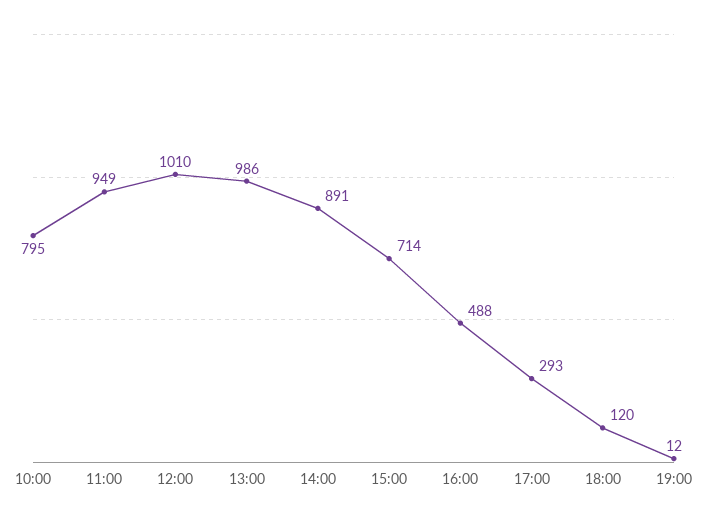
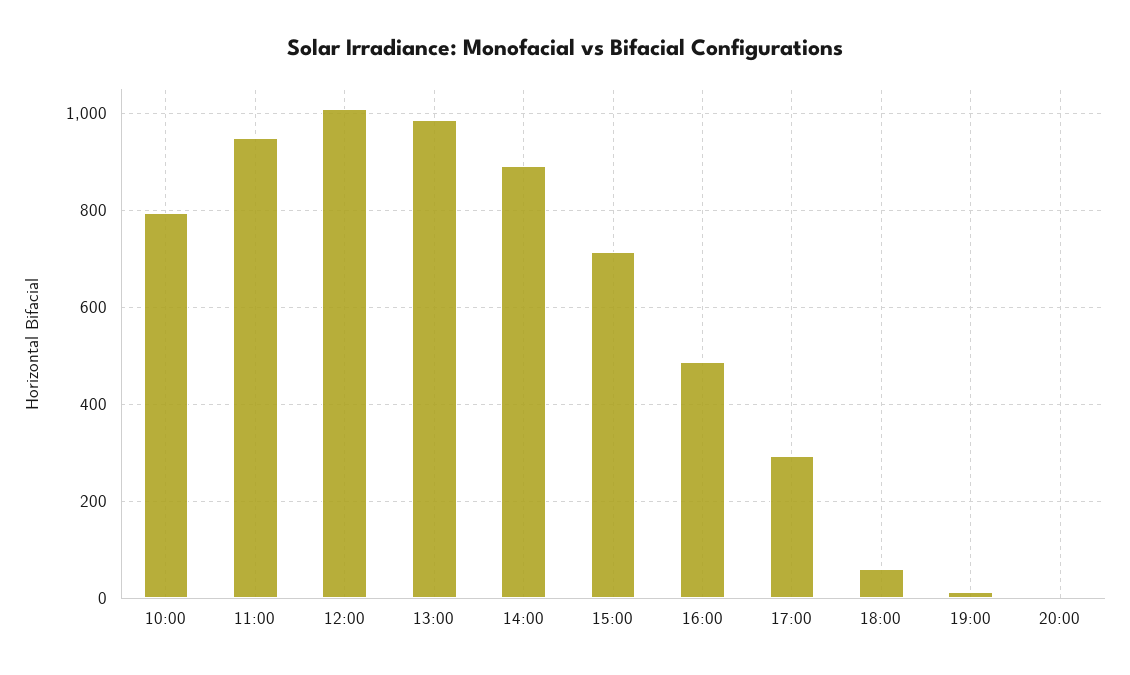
18:00: 120 -> 60
20:00: none -> 0

